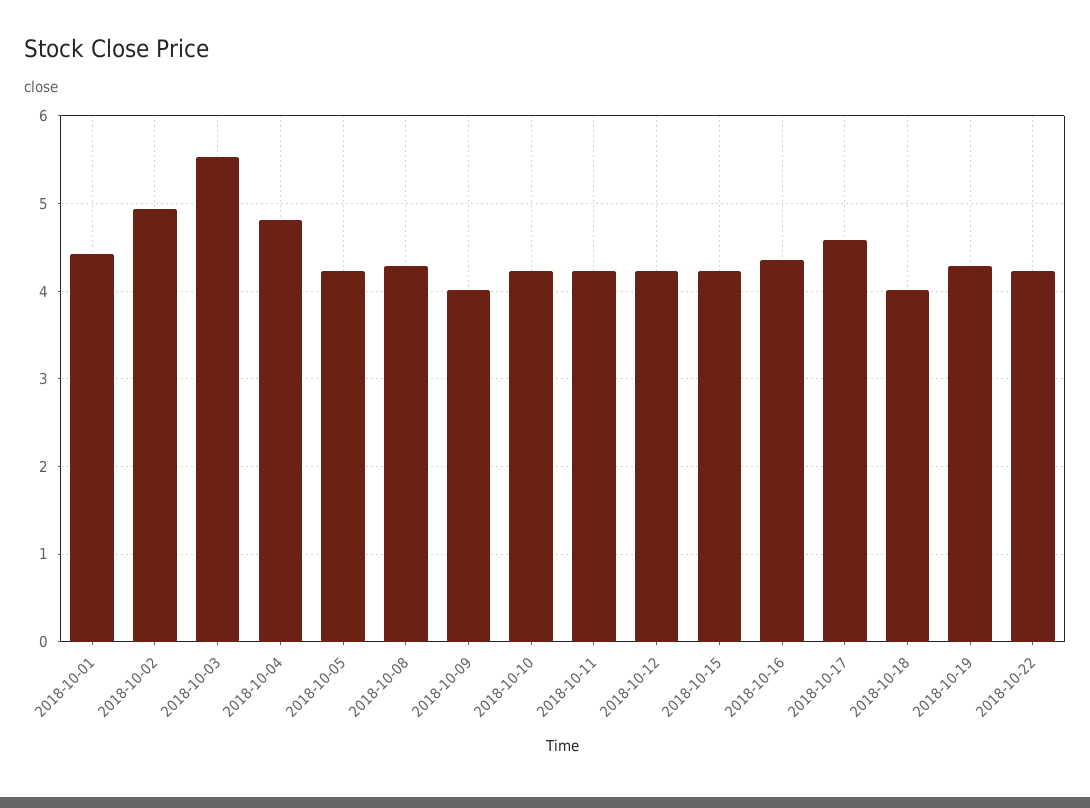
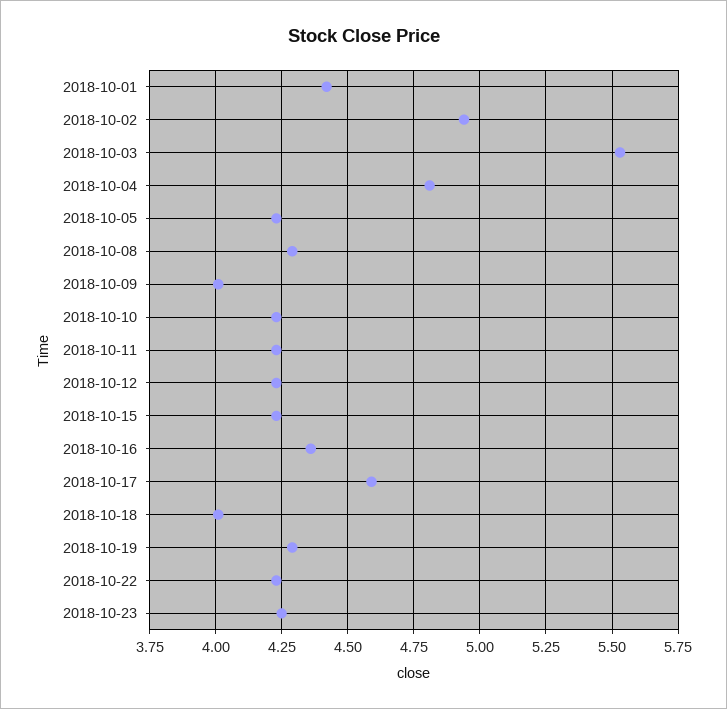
2018-10-23: none -> 4.25

